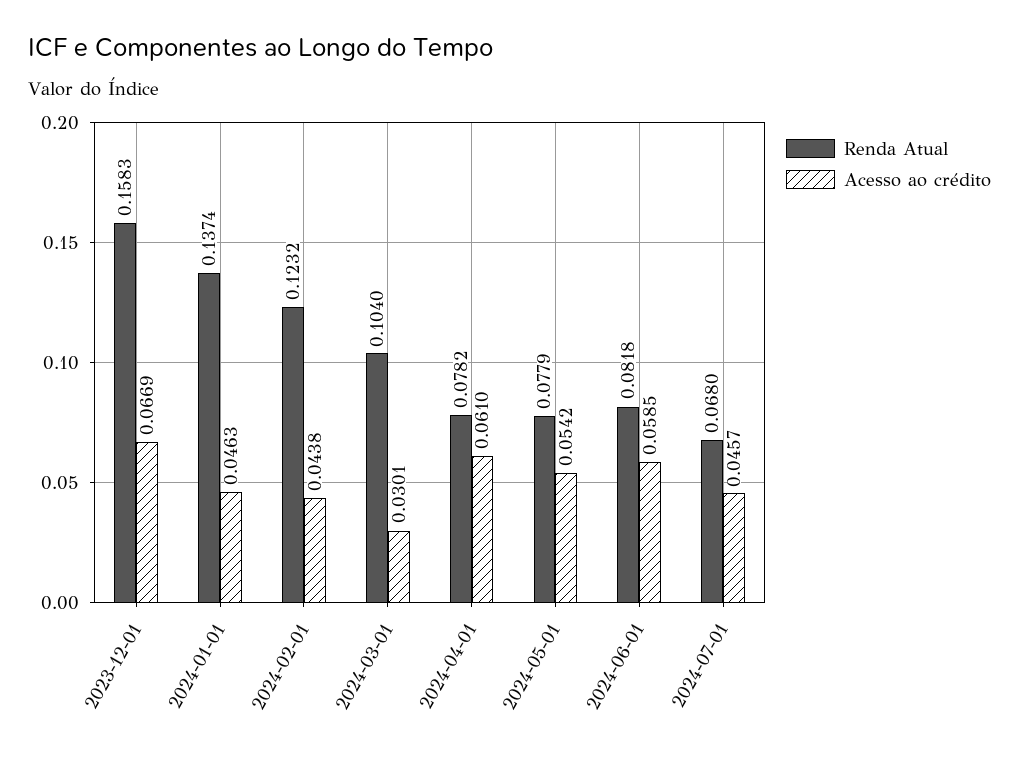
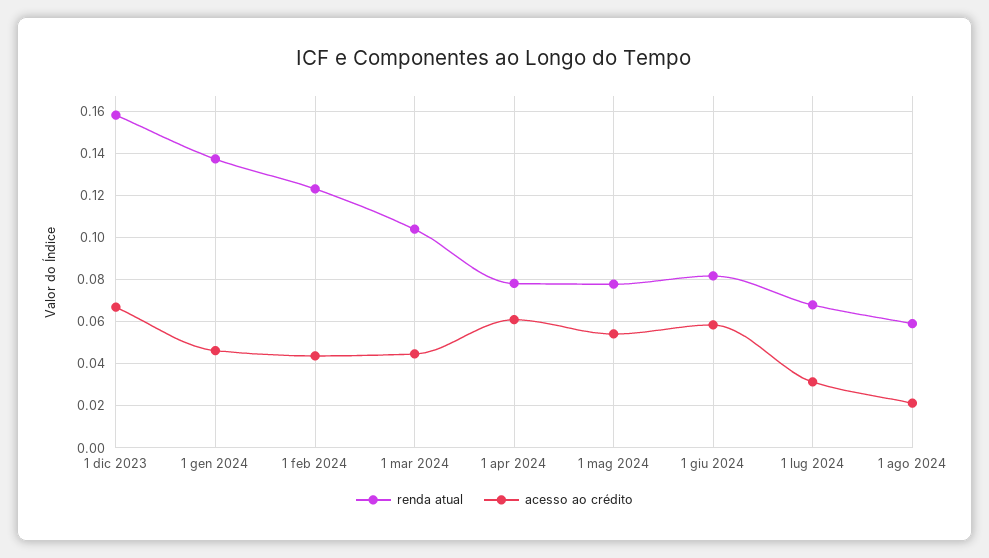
Acesso ao crédito, 2024-03-01: 0.0301 -> 0.045
Acesso ao crédito, 2024-07-01: 0.0457 -> 0.03
Renda Atual, 1 ago 2024: none -> 0.06
Acesso ao crédito, 1 ago 2024: none -> 0.02

